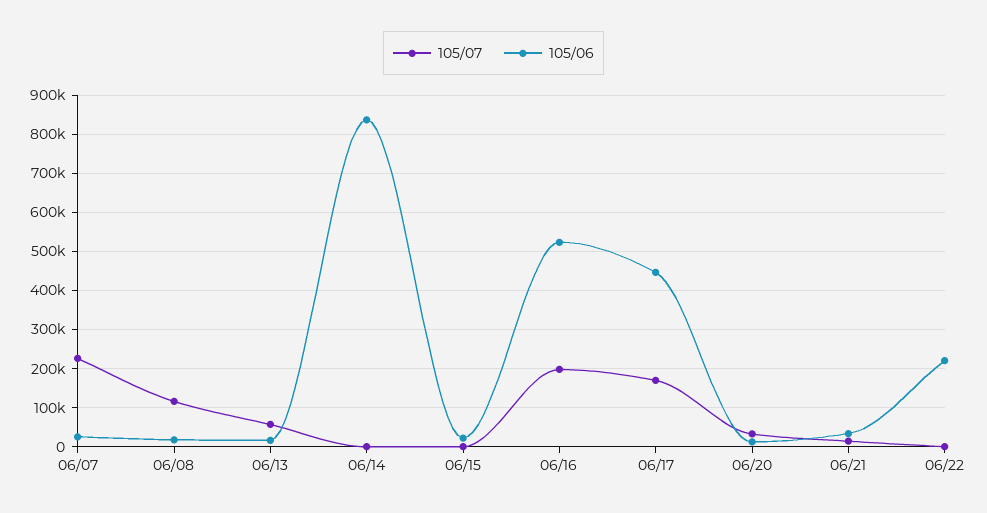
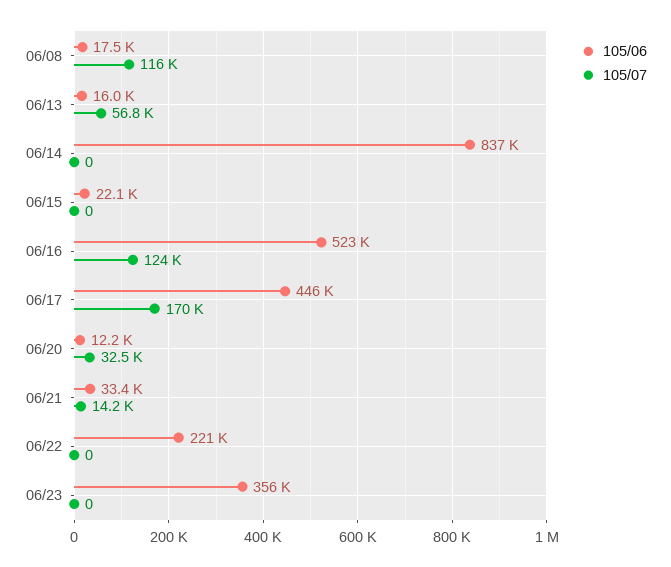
105/07, 06/07: 220000 -> none
105/06, 06/07: 20000 -> none
105/07, 06/16: 200000 -> 124000
105/06, 06/23: none -> 356000
105/07, 06/23: none -> 0

